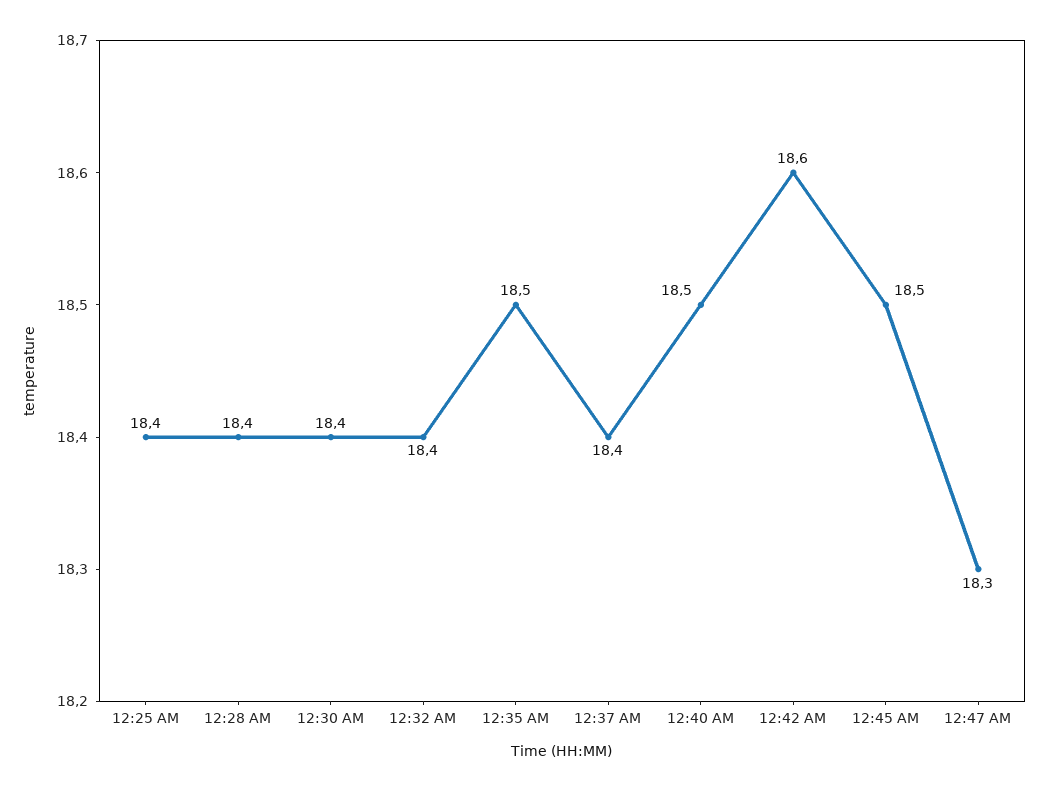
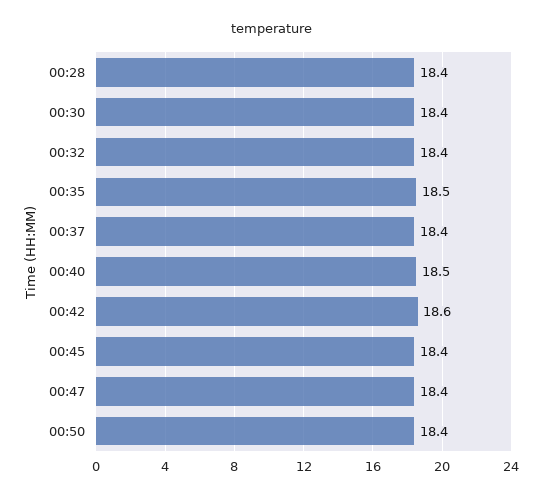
12:25 AM: 18.4 -> none
12:45 AM: 18.5 -> 18.4
12:47 AM: 18.3 -> 18.4
00:50: none -> 18.4

